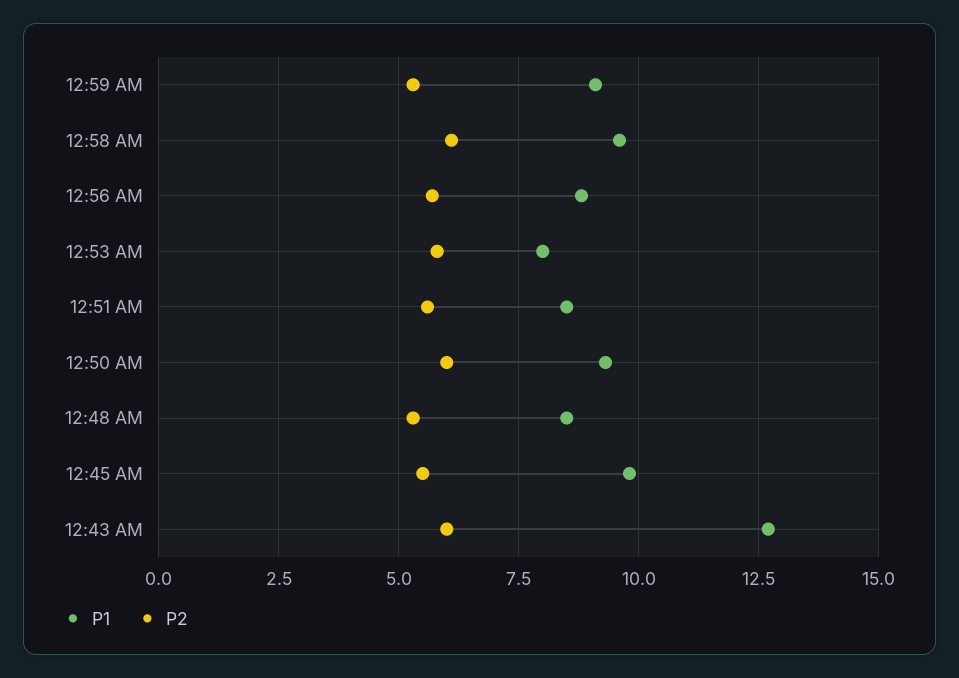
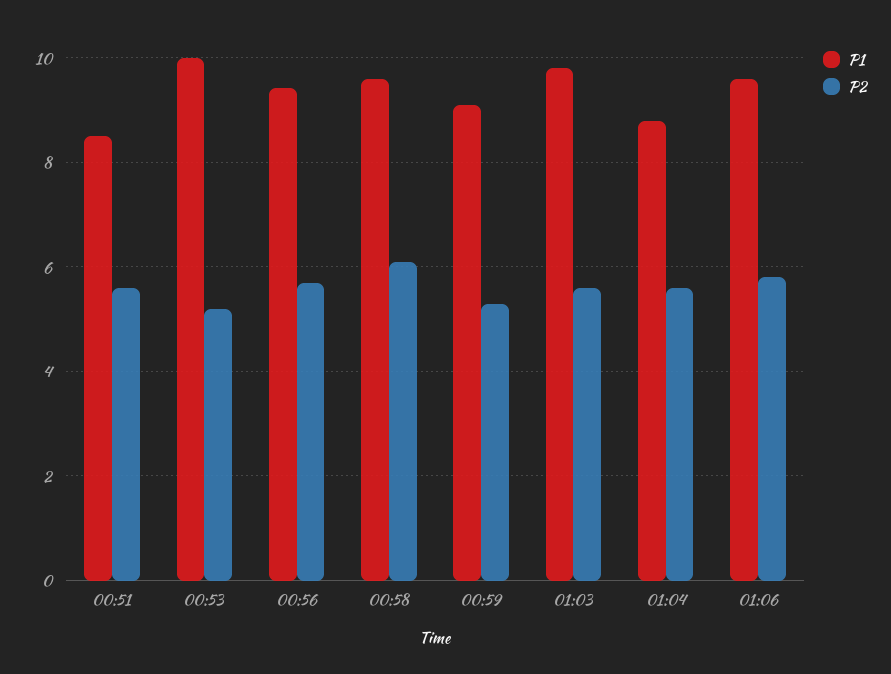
P1, 12:56 AM: 8.75 -> 9.4
P1, 12:53 AM: 8 -> 10
P2, 12:53 AM: 5.75 -> 5.2
P1, 12:50 AM: 9.25 -> none
P2, 12:50 AM: 6 -> none
P1, 12:48 AM: 8.5 -> none
P2, 12:48 AM: 5.25 -> none
P1, 12:45 AM: 9.75 -> none
P2, 12:45 AM: 5.5 -> none
P1, 12:43 AM: 12.75 -> none
P2, 12:43 AM: 6 -> none
P1, 01:03: none -> 9.8
P2, 01:03: none -> 5.6
P1, 01:04: none -> 8.8
P2, 01:04: none -> 5.6
P1, 01:06: none -> 9.6
P2, 01:06: none -> 5.8

